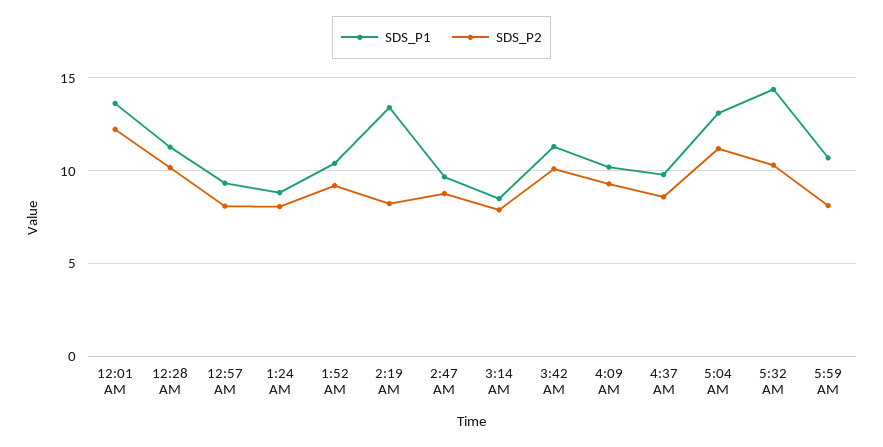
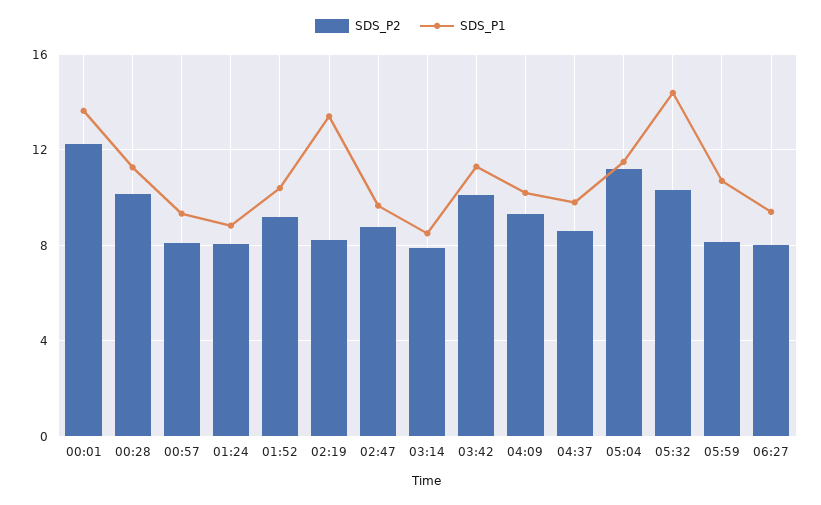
SDS_P1, 5:04 AM: 13 -> 11.5
SDS_P2, 06:27: none -> 8
SDS_P1, 06:27: none -> 9.5

